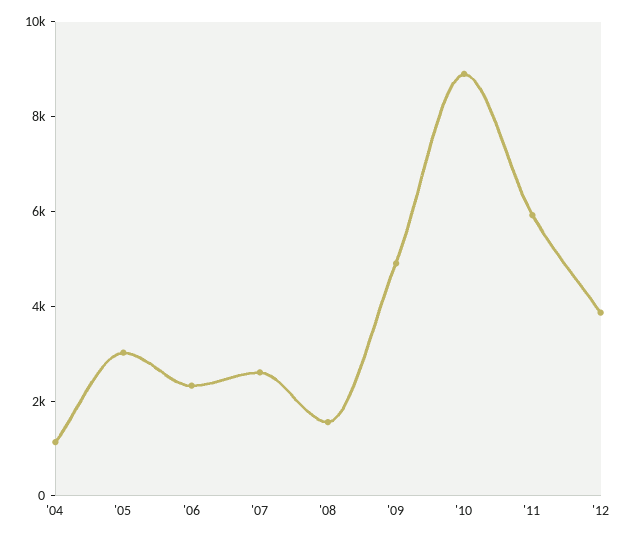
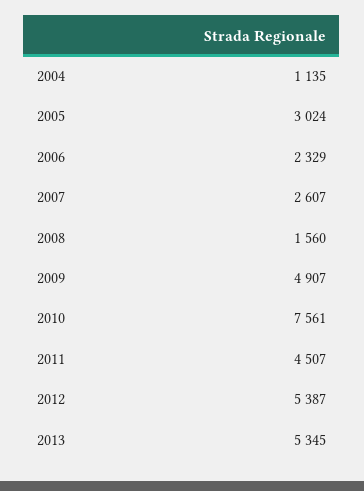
'10: 9000 -> 7561
'11: 6000 -> 4507
'12: 4000 -> 5387
2013: none -> 5345

